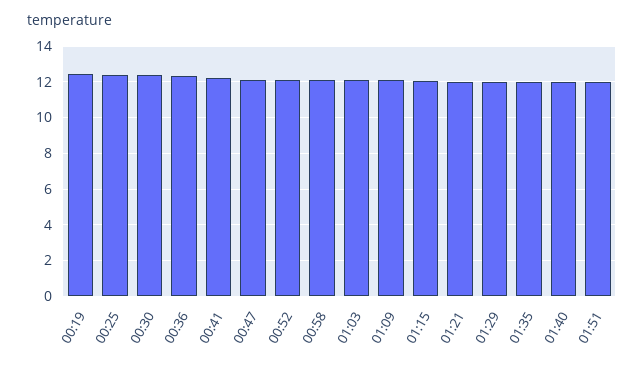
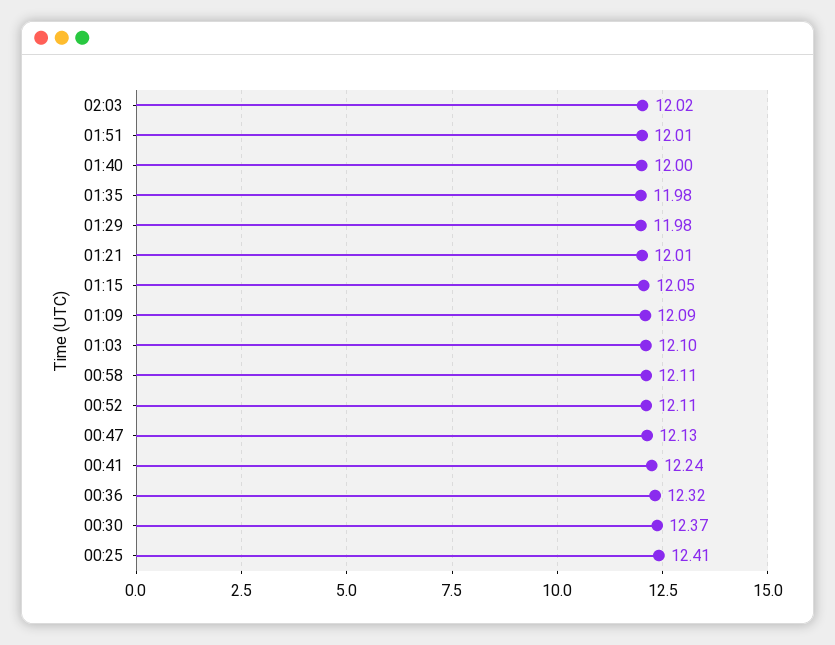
00:19: 12.5 -> none
02:03: none -> 12.02

